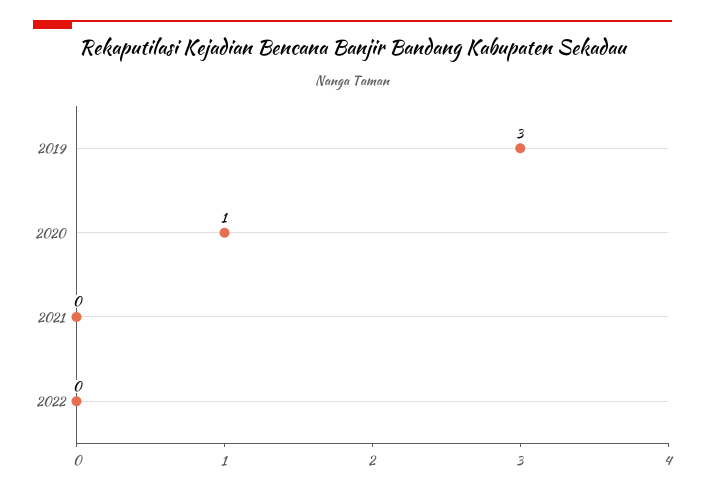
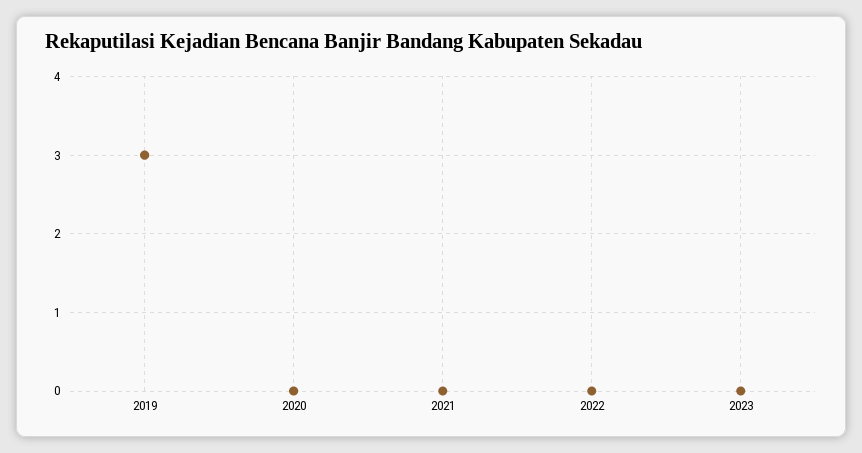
2020: 1 -> 0
2023: none -> 0

